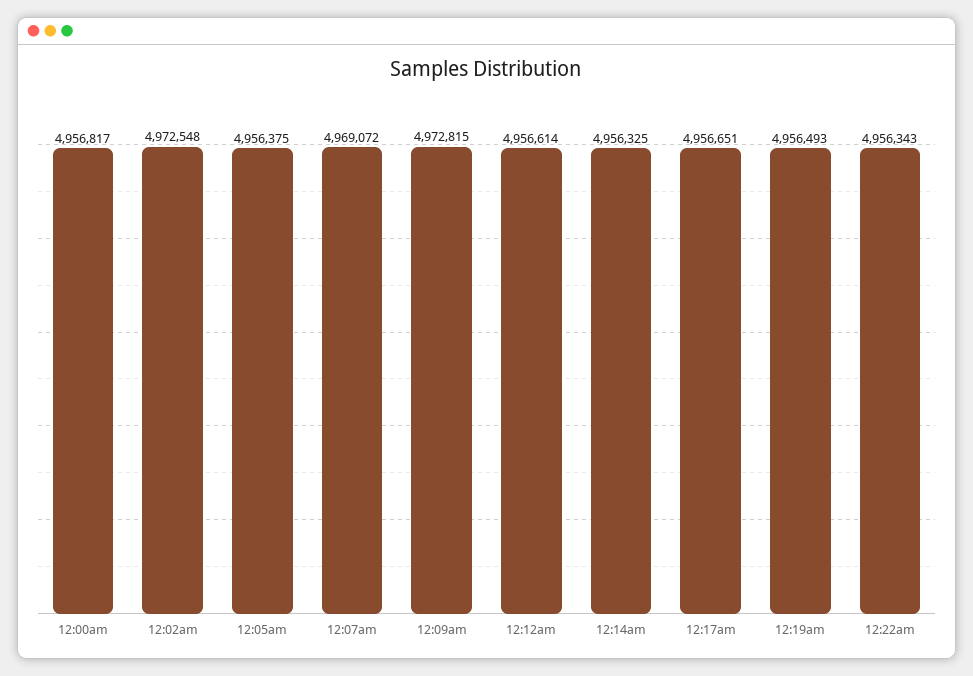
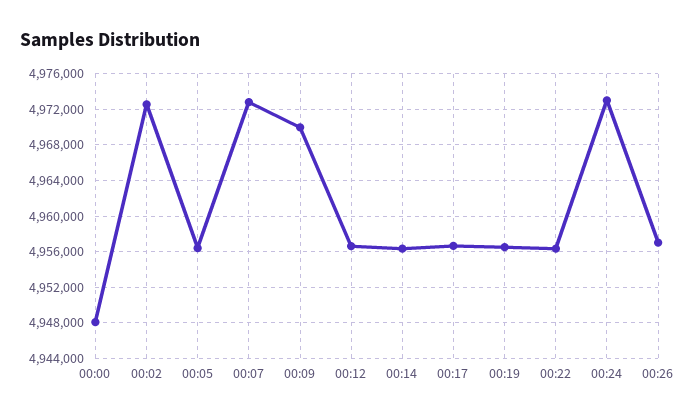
12:00am: 4956817 -> 4948000
12:07am: 4969072 -> 4973000
12:09am: 4972815 -> 4970000
00:24: none -> 4973000
00:26: none -> 4957000

